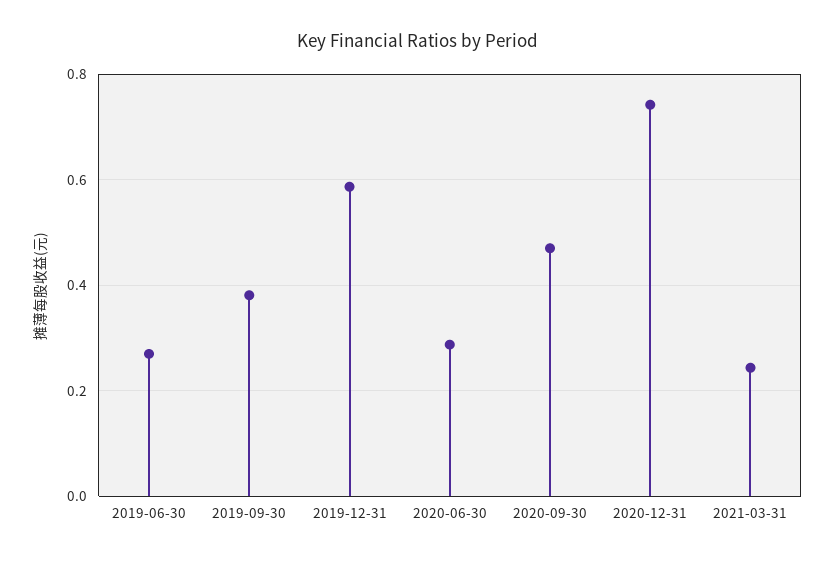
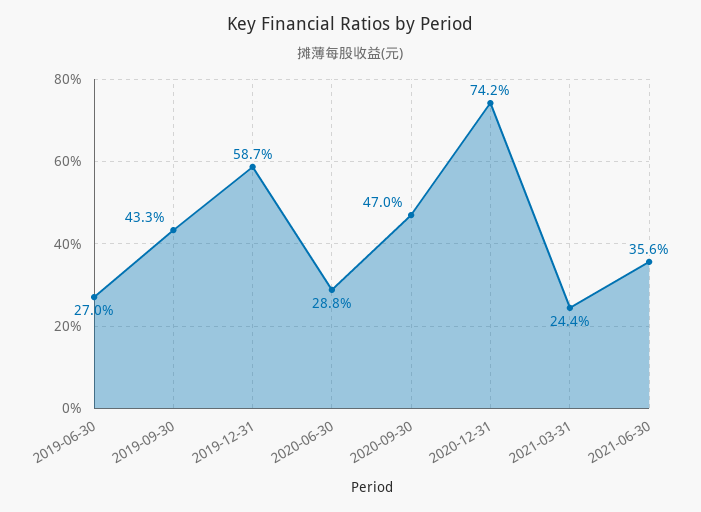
2019-09-30: 0.38 -> 0.433
2021-06-30: none -> 0.356

